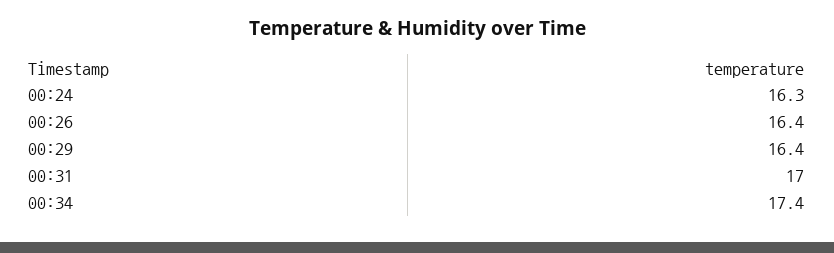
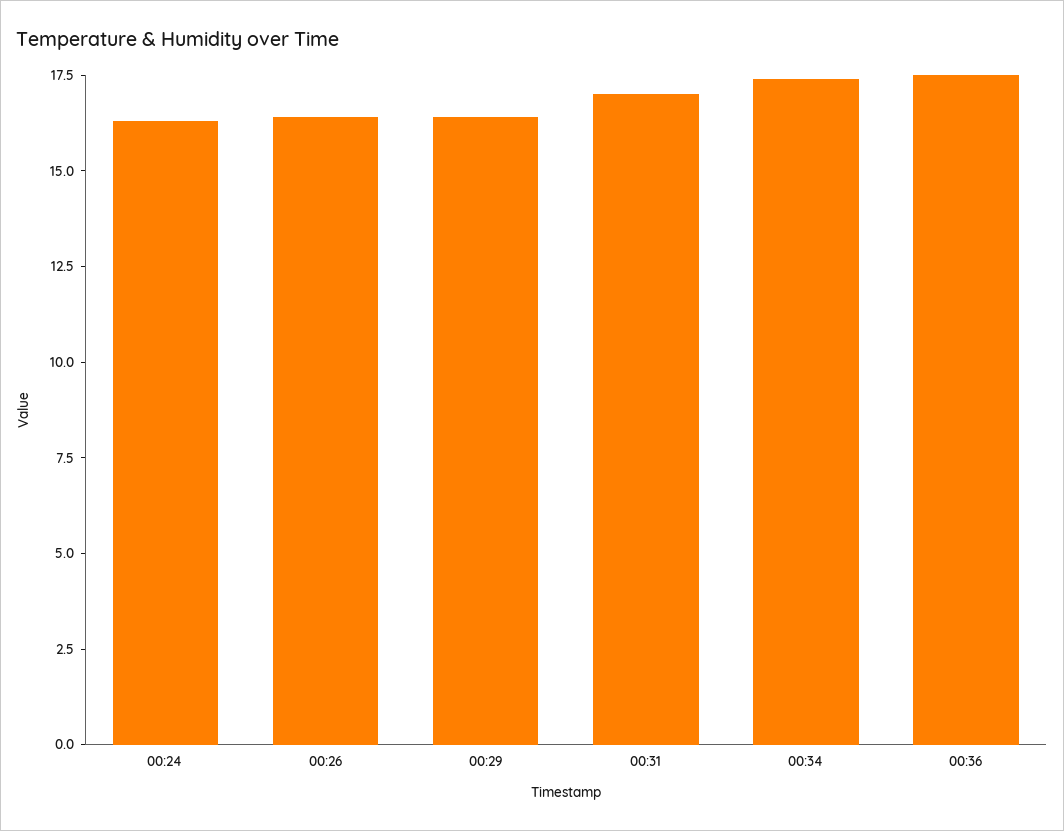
00:36: none -> 17.5

